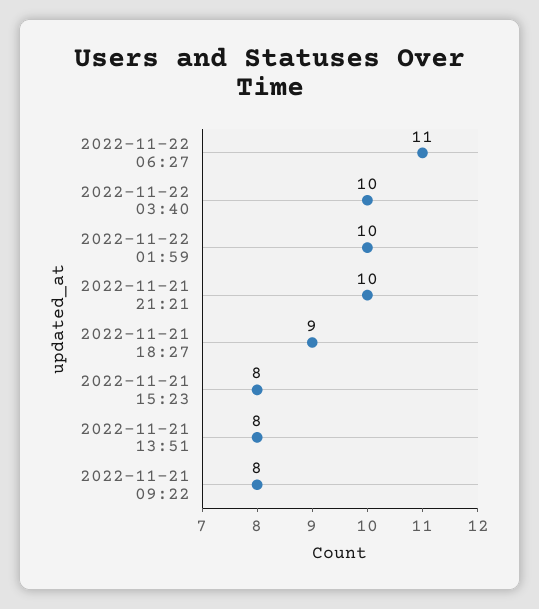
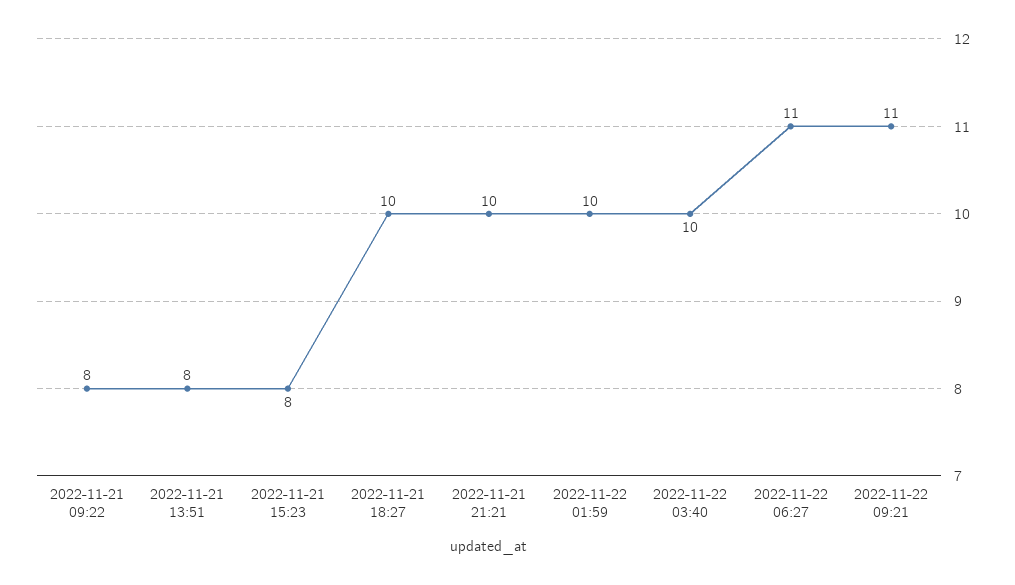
2022-11-21 18:27: 9 -> 10
2022-11-22 09:21: none -> 11

